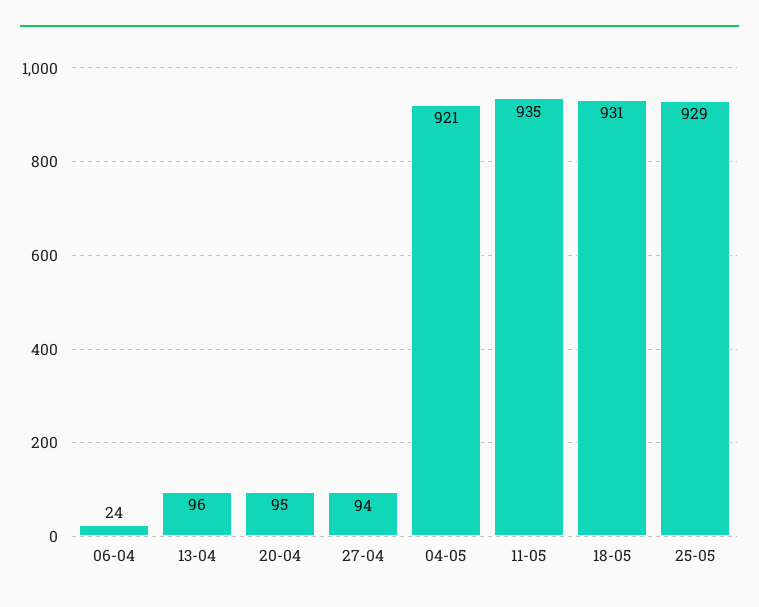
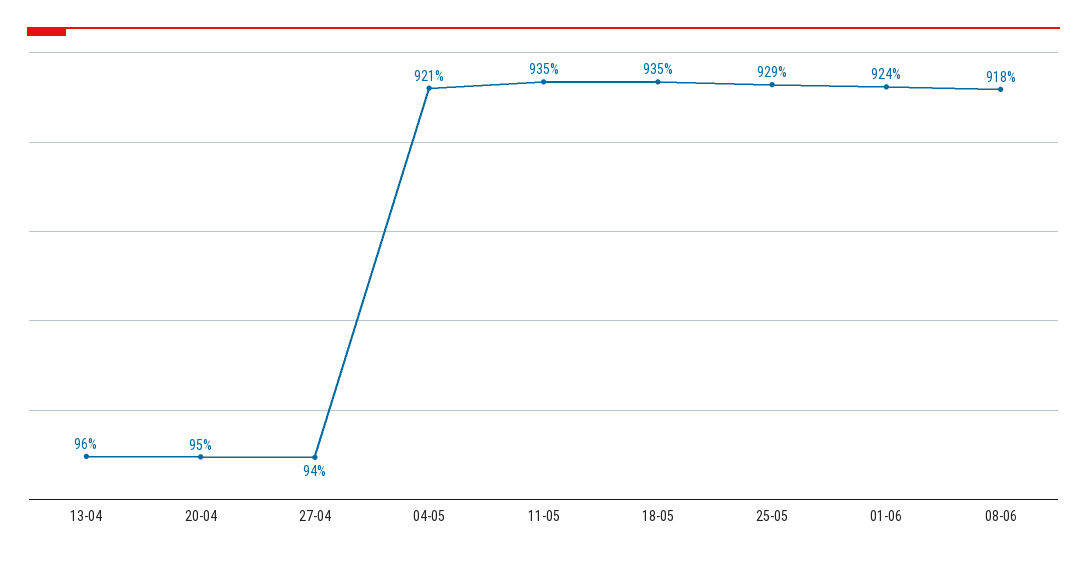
06-04: 24 -> none
18-05: 931 -> 935
01-06: none -> 924
08-06: none -> 918

